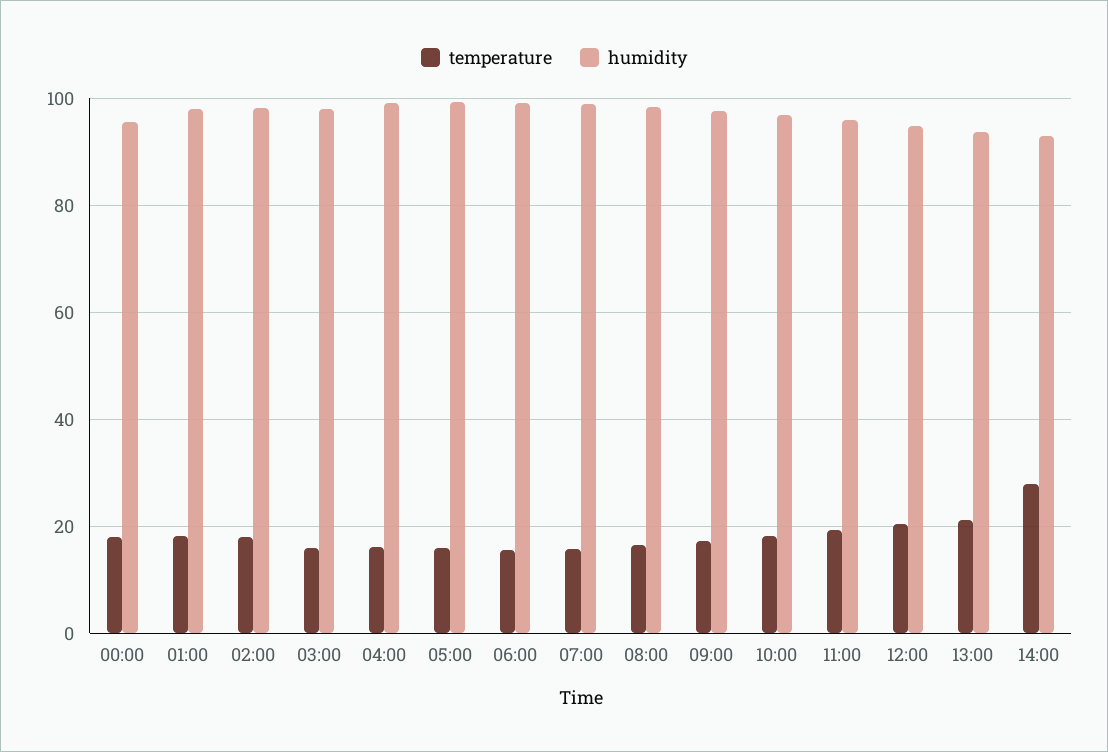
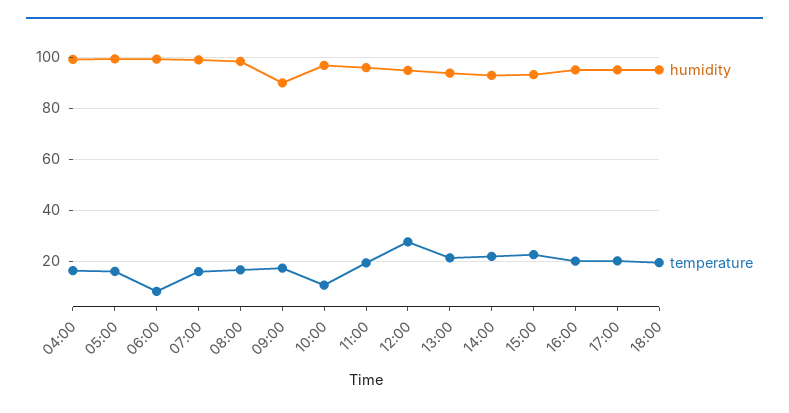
temperature, 00:00: 18 -> none
humidity, 00:00: 96 -> none
temperature, 01:00: 18 -> none
humidity, 01:00: 98 -> none
temperature, 02:00: 18 -> none
humidity, 02:00: 98 -> none
temperature, 03:00: 16 -> none
humidity, 03:00: 98 -> none
temperature, 06:00: 16 -> 7.5
humidity, 09:00: 98 -> 90
temperature, 10:00: 18 -> 10
temperature, 12:00: 20 -> 27.5
temperature, 14:00: 28 -> 22.5
humidity, 15:00: none -> 92.5
temperature, 15:00: none -> 22.5
humidity, 16:00: none -> 95
temperature, 16:00: none -> 20
humidity, 17:00: none -> 95
temperature, 17:00: none -> 20
humidity, 18:00: none -> 95
temperature, 18:00: none -> 20

